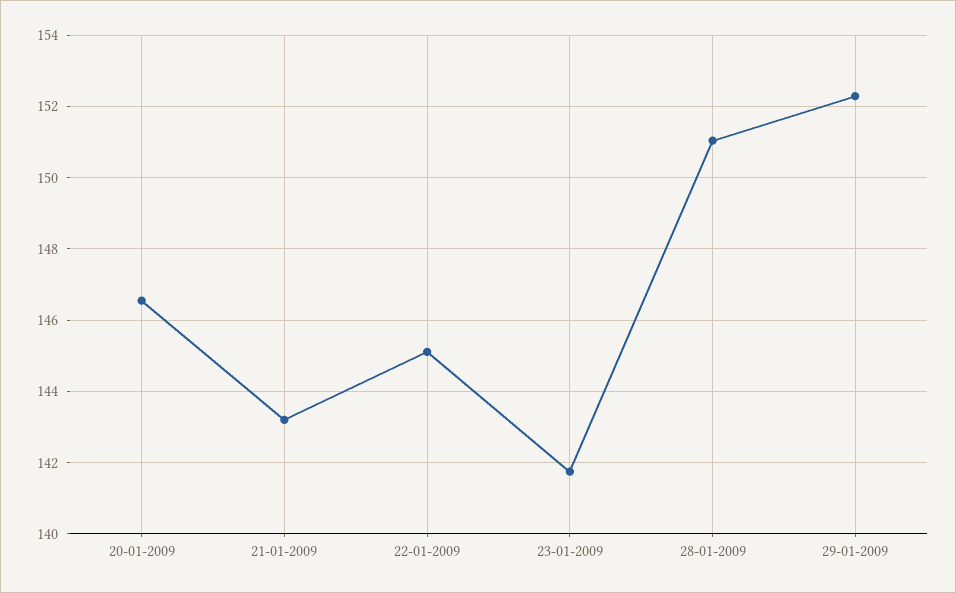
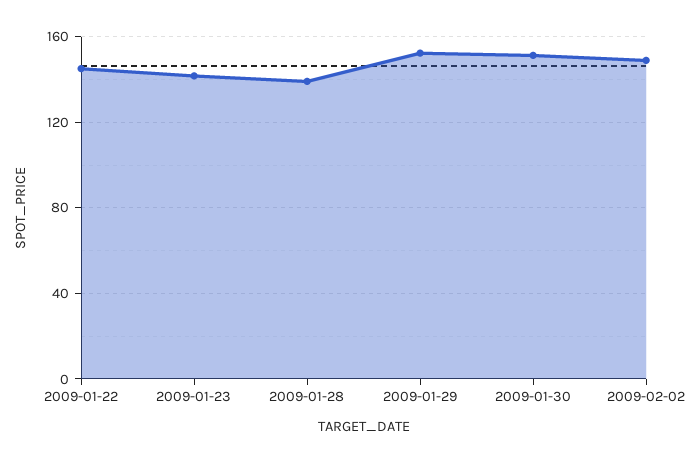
20-01-2009: 146.6 -> none
21-01-2009: 143.2 -> none
28-01-2009: 151 -> 140
2009-01-30: none -> 150
2009-02-02: none -> 150

